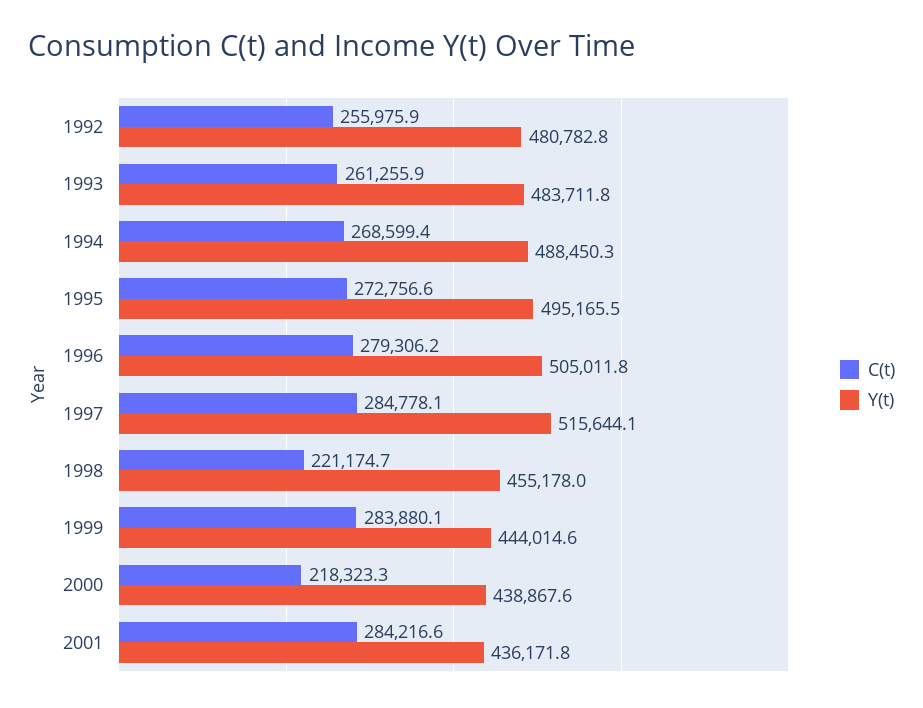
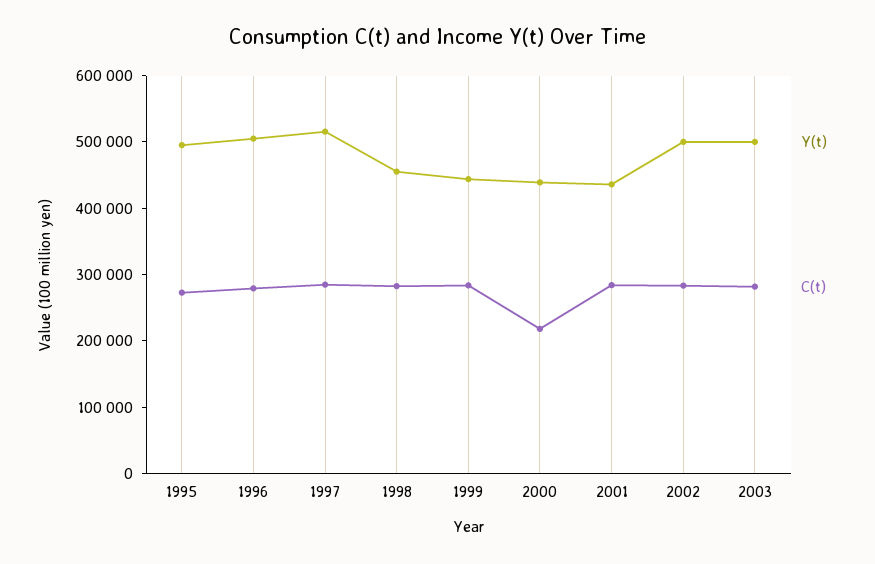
C(t), 1992: 255975.9 -> none
Y(t), 1992: 480782.8 -> none
C(t), 1993: 261255.9 -> none
Y(t), 1993: 483711.8 -> none
C(t), 1994: 268599.4 -> none
Y(t), 1994: 488450.3 -> none
C(t), 1998: 221174.7 -> 280000
Y(t), 2002: none -> 500000
C(t), 2002: none -> 280000
Y(t), 2003: none -> 500000
C(t), 2003: none -> 280000

